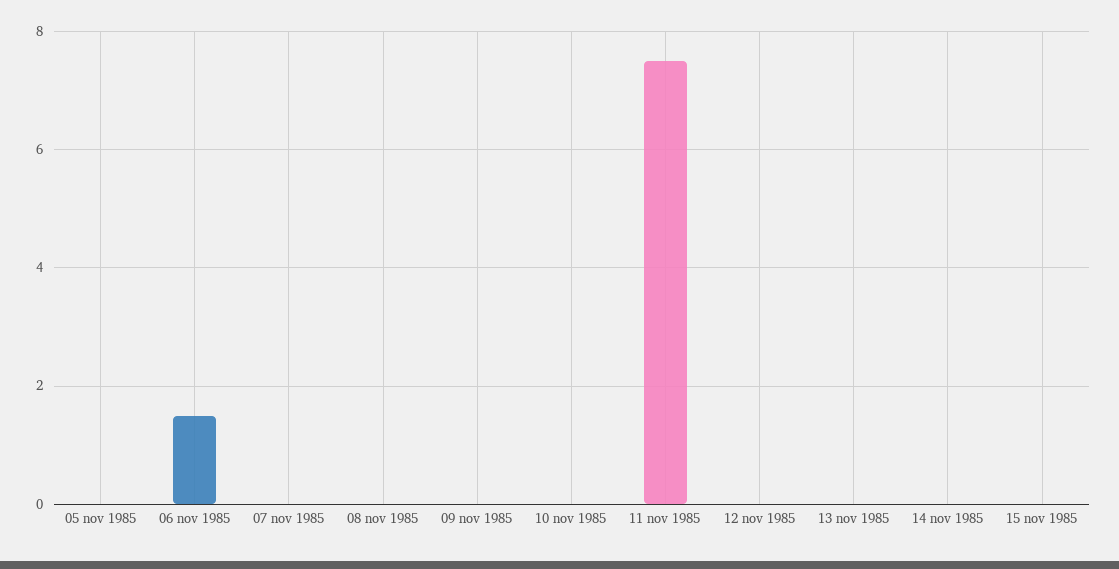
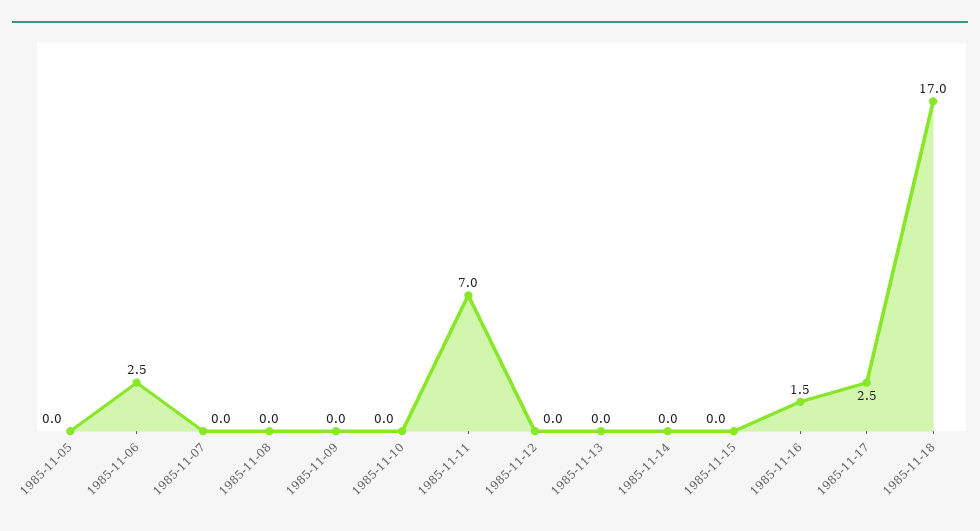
06 nov 1985: 1.5 -> 2.5
11 nov 1985: 7.5 -> 7
1985-11-16: none -> 1.5
1985-11-17: none -> 2.5
1985-11-18: none -> 17

